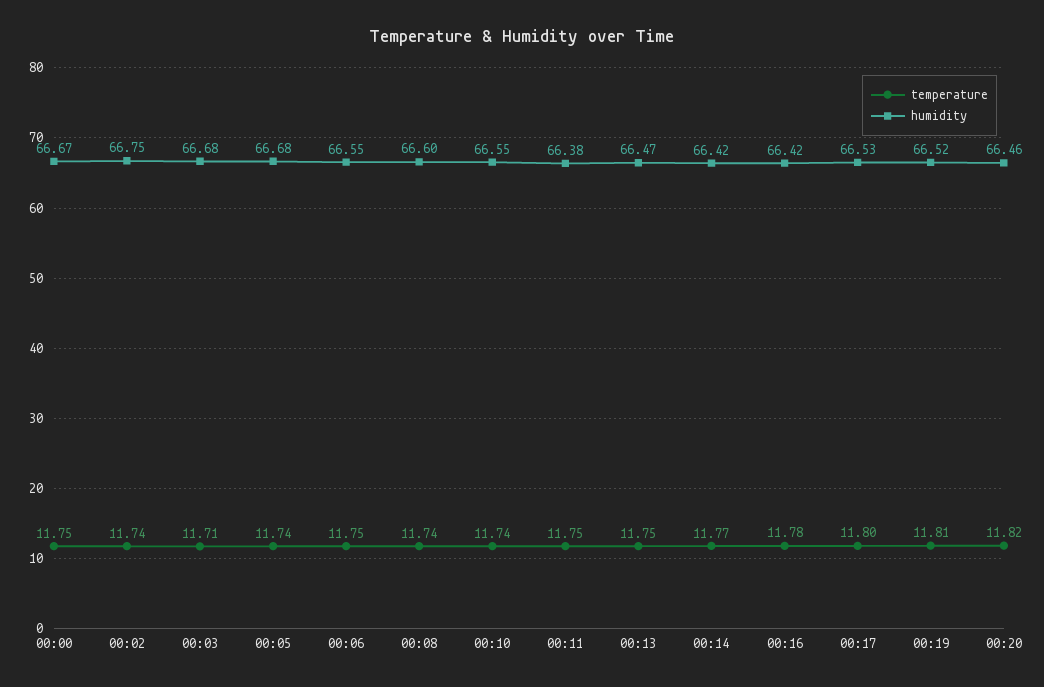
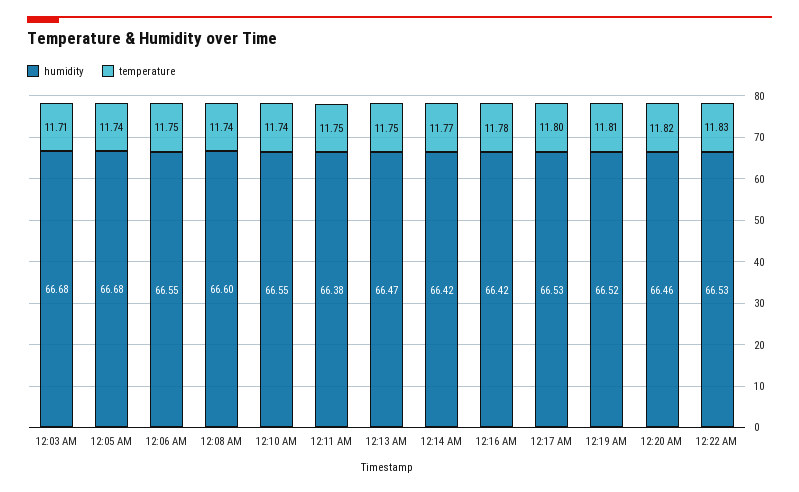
temperature, 00:00: 11.75 -> none
humidity, 00:00: 66.67 -> none
temperature, 00:02: 11.74 -> none
humidity, 00:02: 66.75 -> none
humidity, 12:22 AM: none -> 66.53
temperature, 12:22 AM: none -> 11.83

